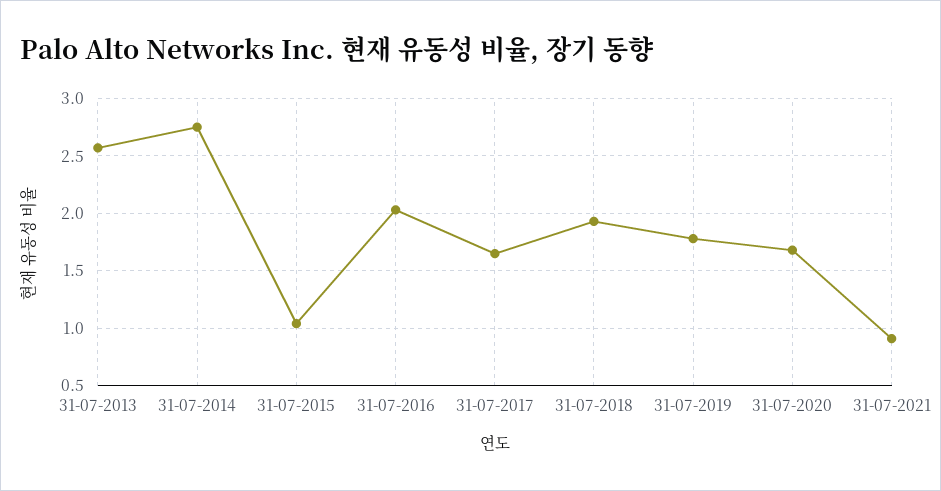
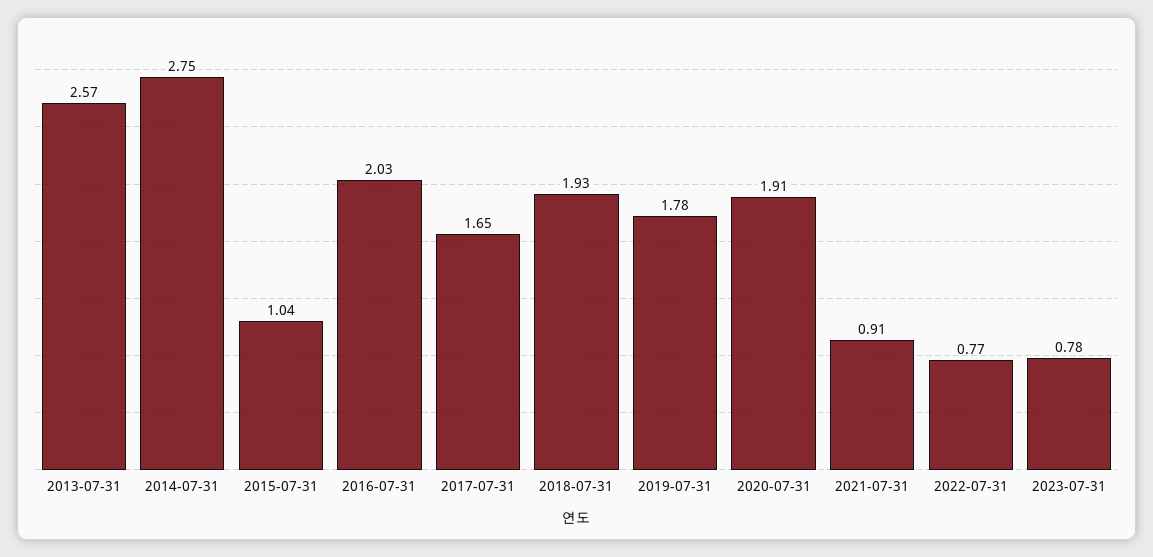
31-07-2020: 1.7 -> 1.91
2022-07-31: none -> 0.77
2023-07-31: none -> 0.78

